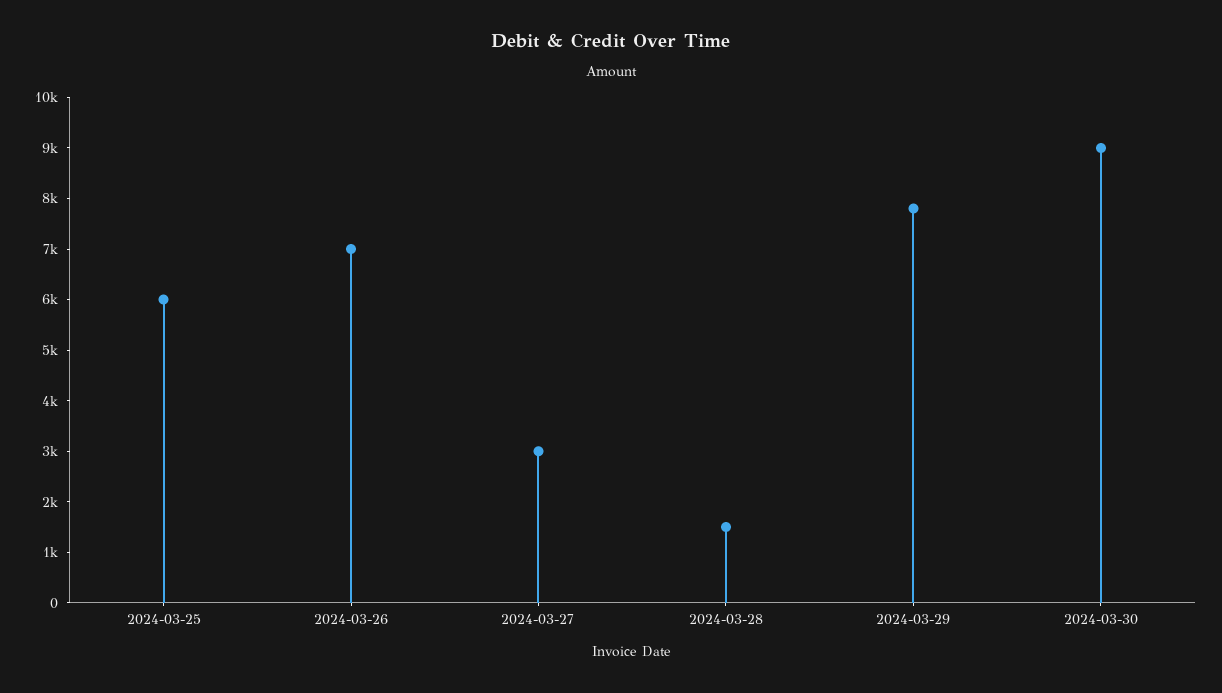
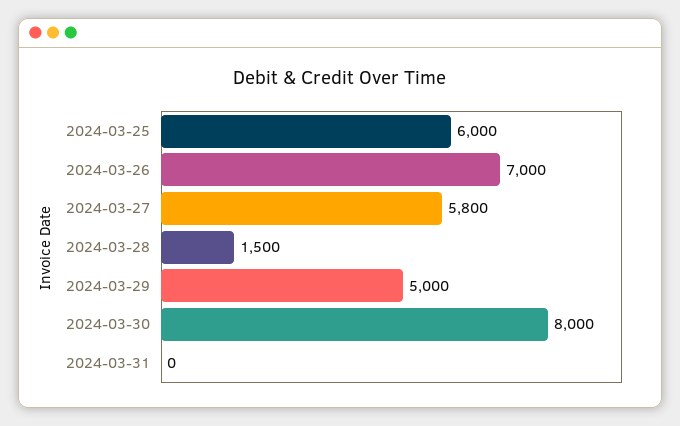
2024-03-27: 3000 -> 5800
2024-03-29: 7800 -> 5000
2024-03-30: 9000 -> 8000
2024-03-31: none -> 0

